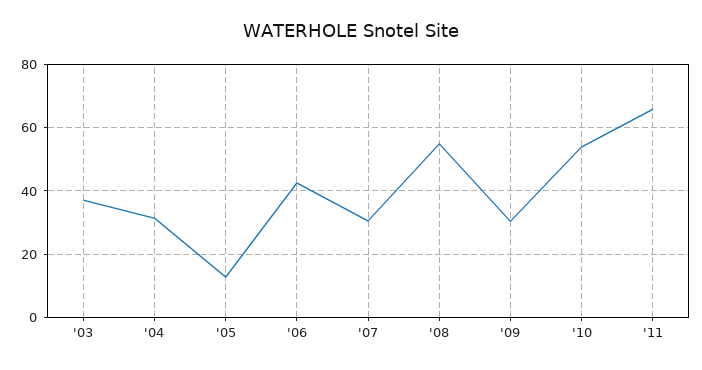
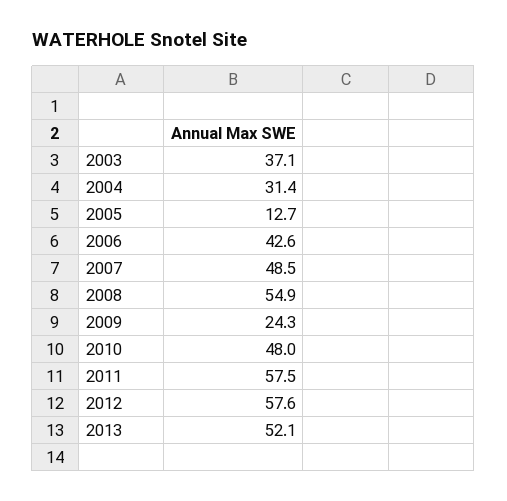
'07: 30 -> 48.5
'09: 30 -> 24.3
'10: 54 -> 48
'11: 66 -> 57.5
2012: none -> 57.6
2013: none -> 52.1

